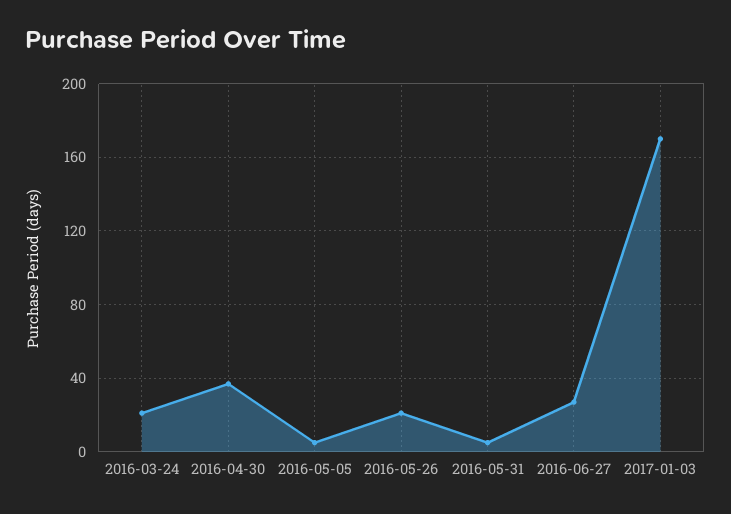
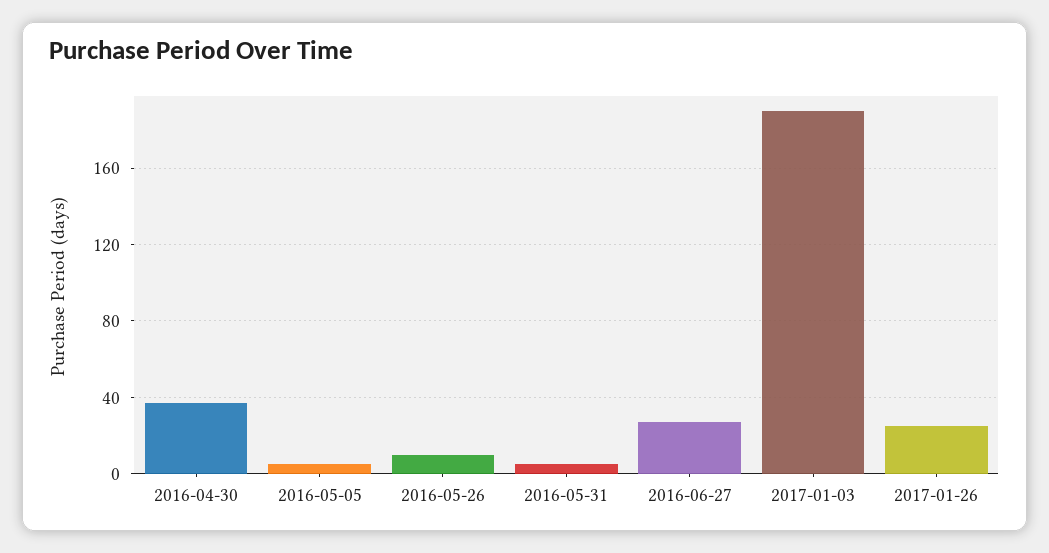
2016-03-24: 20 -> none
2016-05-26: 20 -> 10
2017-01-03: 170 -> 190
2017-01-26: none -> 25

